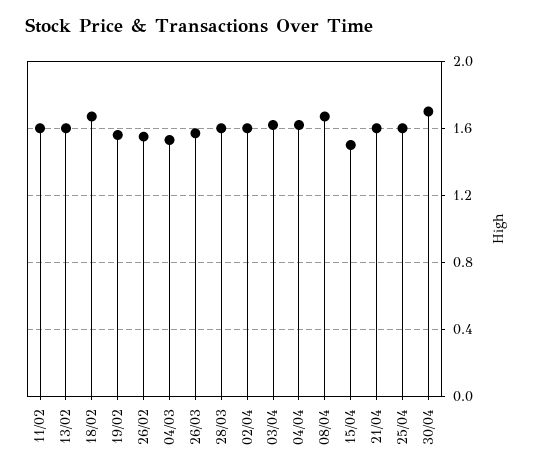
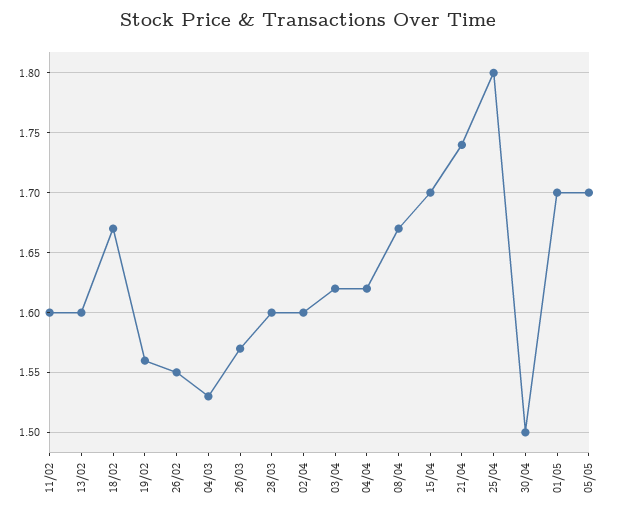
15/04: 1.5 -> 1.7
21/04: 1.6 -> 1.74
25/04: 1.6 -> 1.8
30/04: 1.7 -> 1.5
01/05: none -> 1.7
05/05: none -> 1.7

